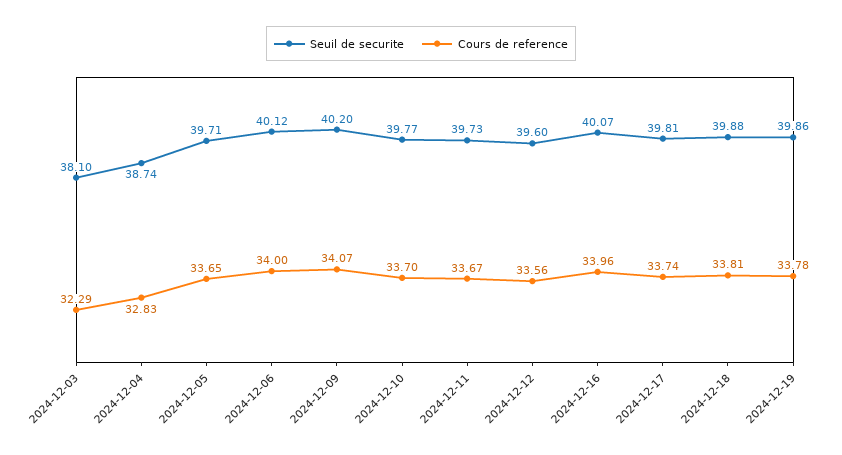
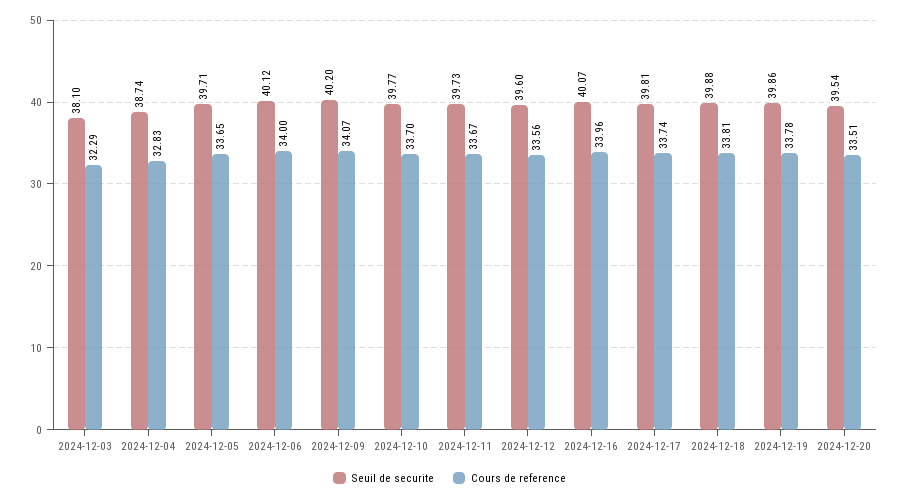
Seuil de securite, 2024-12-20: none -> 39.54
Cours de reference, 2024-12-20: none -> 33.51

